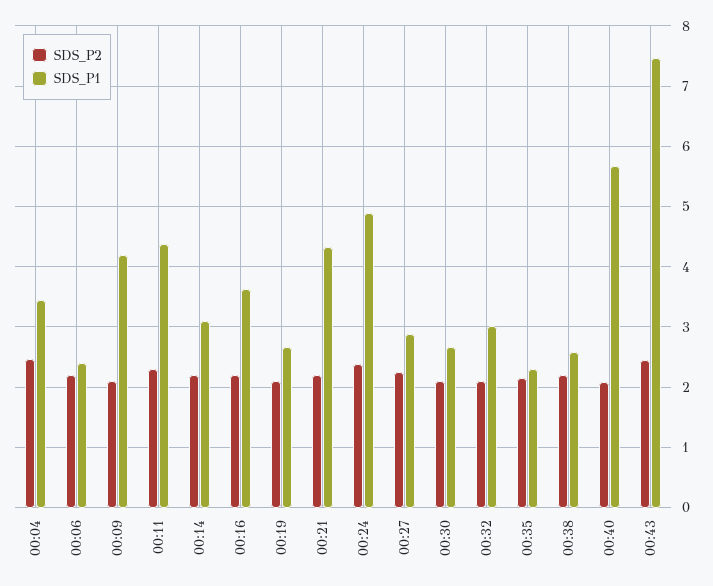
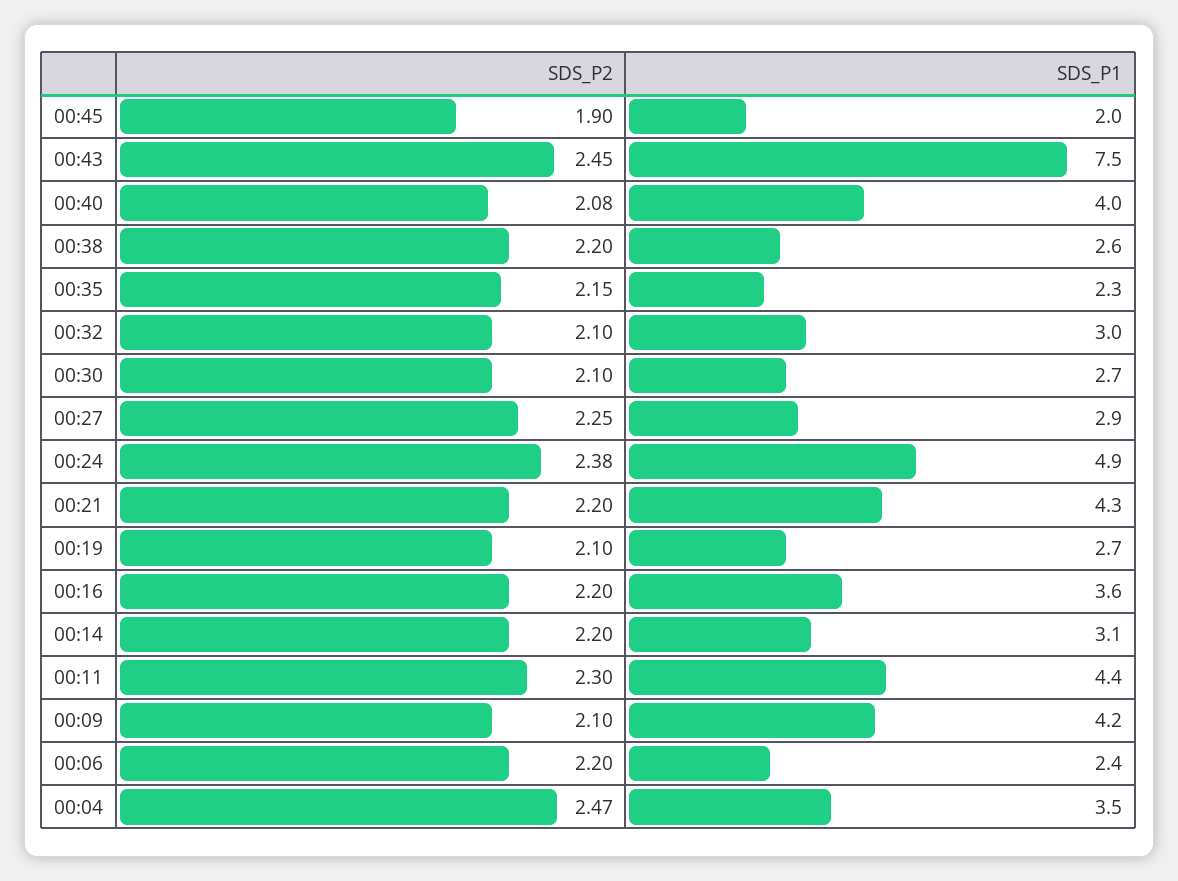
SDS_P1, 00:40: 5.7 -> 4
SDS_P2, 00:45: none -> 1.9
SDS_P1, 00:45: none -> 2

